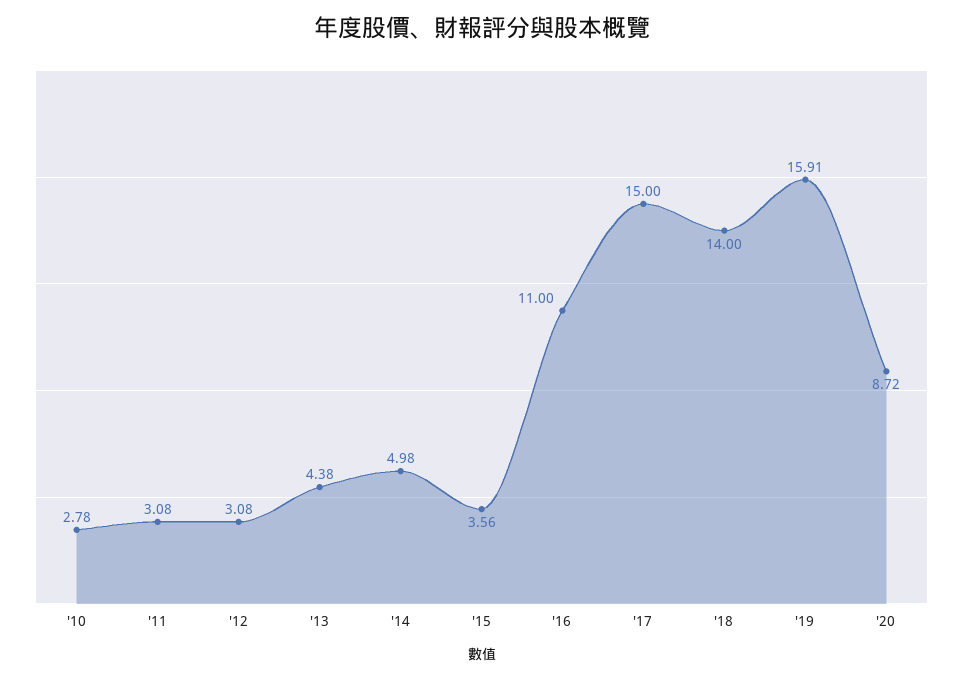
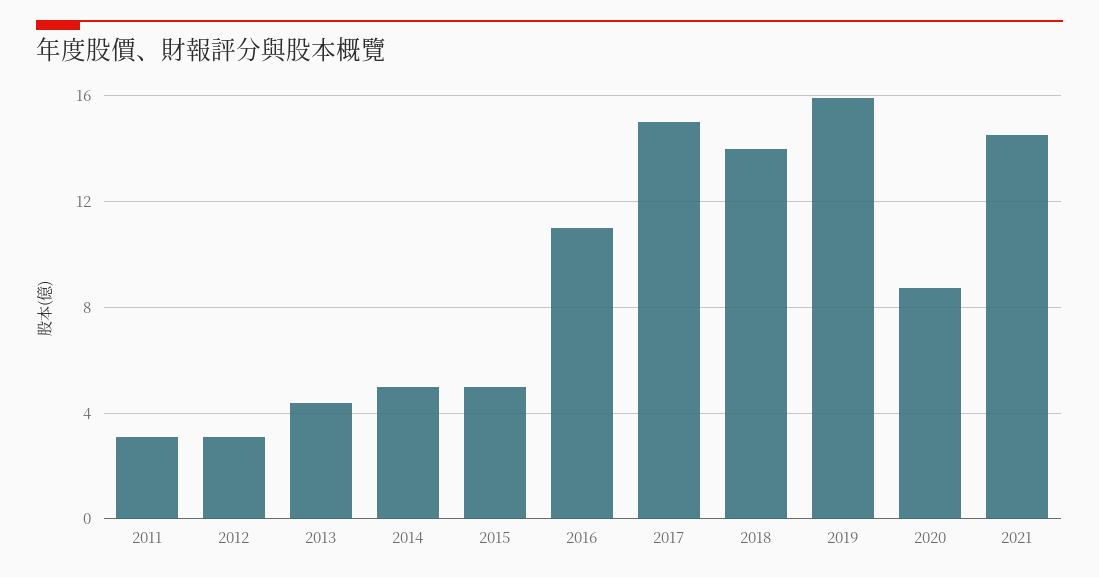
'10: 2.78 -> none
'15: 3.56 -> 5
2021: none -> 14.5

